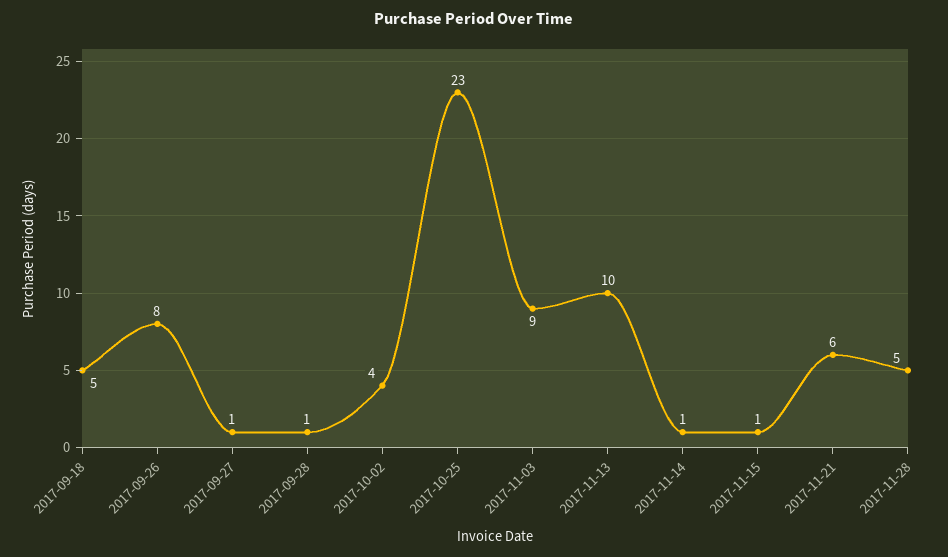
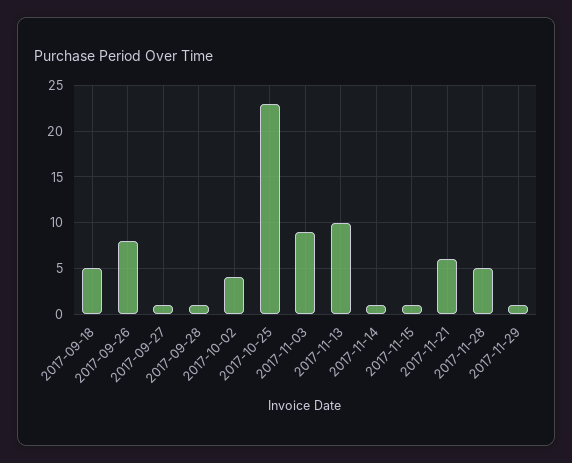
2017-11-29: none -> 1

